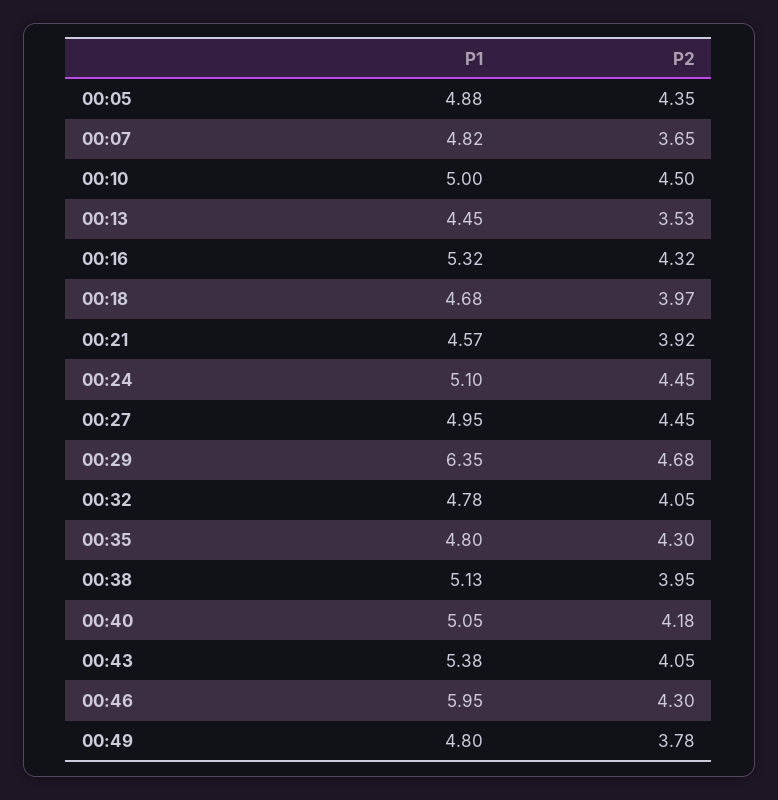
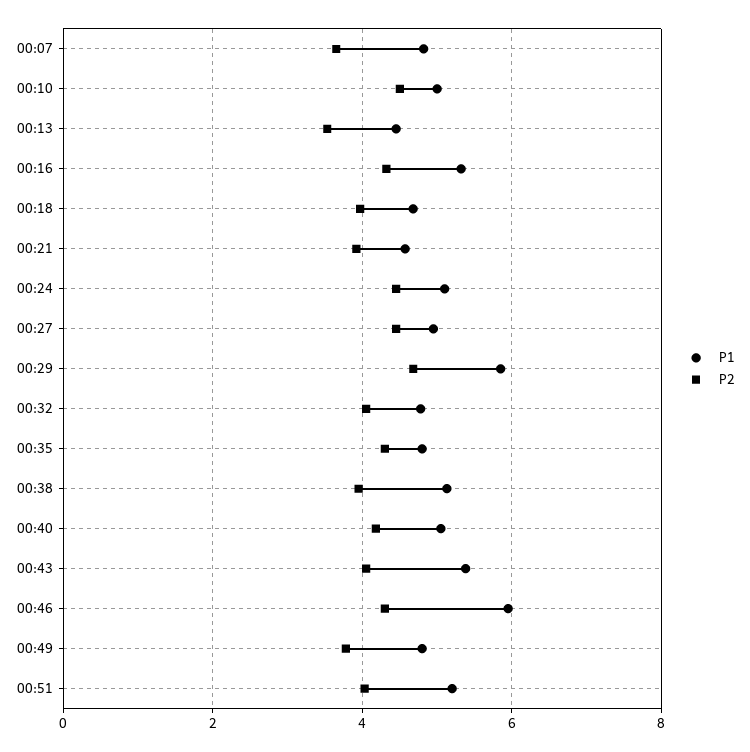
P1, 00:05: 4.88 -> none
P2, 00:05: 4.35 -> none
P1, 00:29: 6.35 -> 5.8
P1, 00:51: none -> 5.2
P2, 00:51: none -> 4

